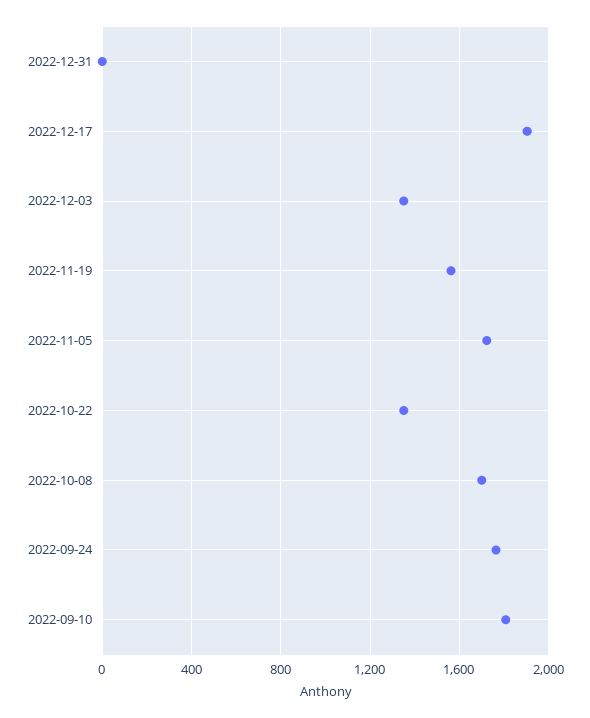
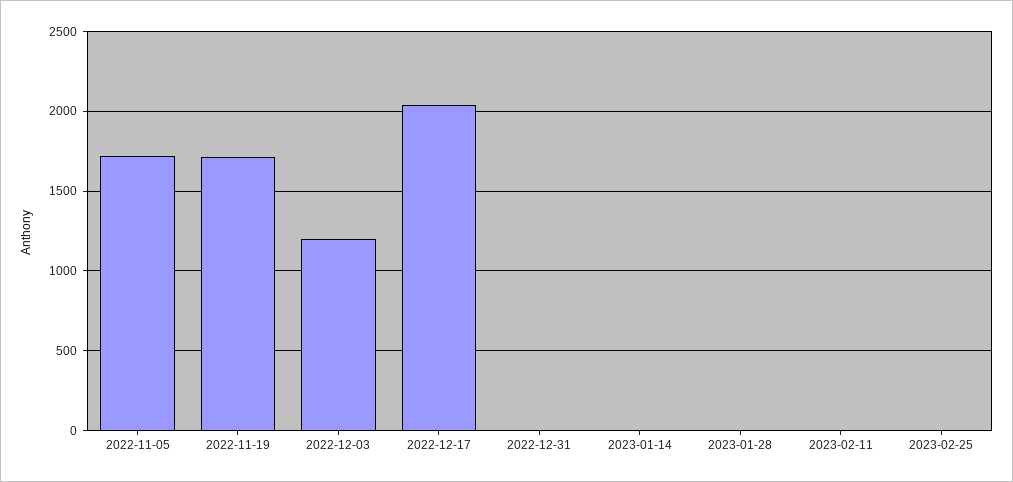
2022-12-17: 1900 -> 2050
2022-12-03: 1350 -> 1200
2022-11-19: 1550 -> 1700
2022-10-22: 1350 -> none
2022-10-08: 1700 -> none
2022-09-24: 1750 -> none
2022-09-10: 1800 -> none
2023-01-14: none -> 0
2023-01-28: none -> 0
2023-02-11: none -> 0
2023-02-25: none -> 0

